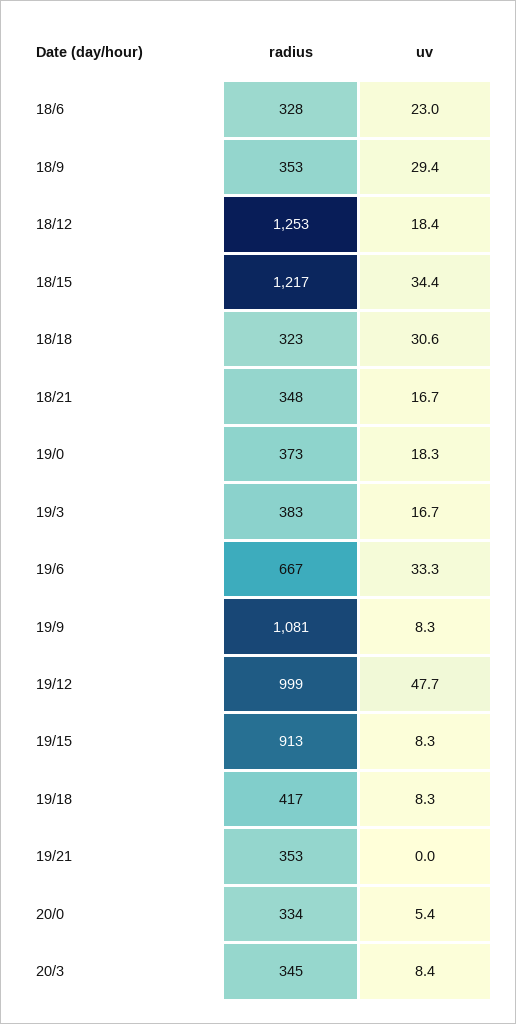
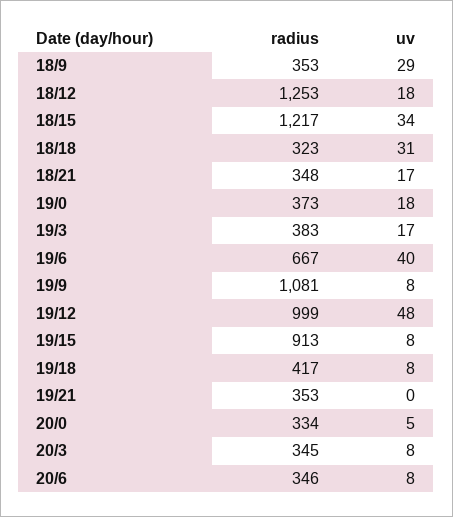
radius, 18/6: 328 -> none
uv, 18/6: 23 -> none
uv, 19/6: 33.3 -> 40
radius, 20/6: none -> 346
uv, 20/6: none -> 8

